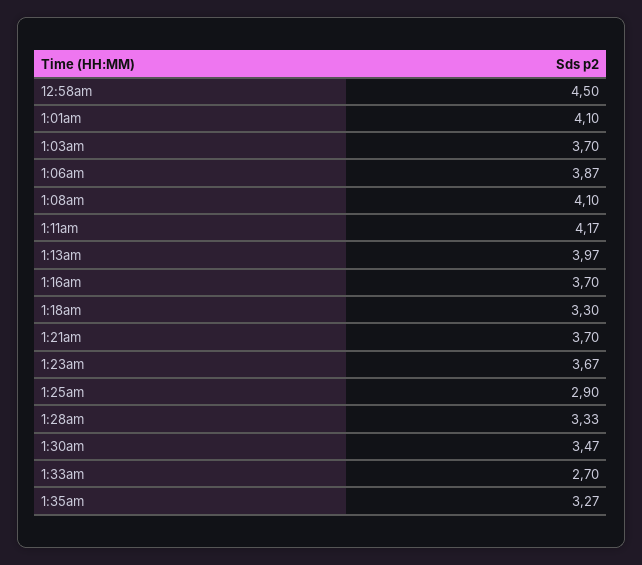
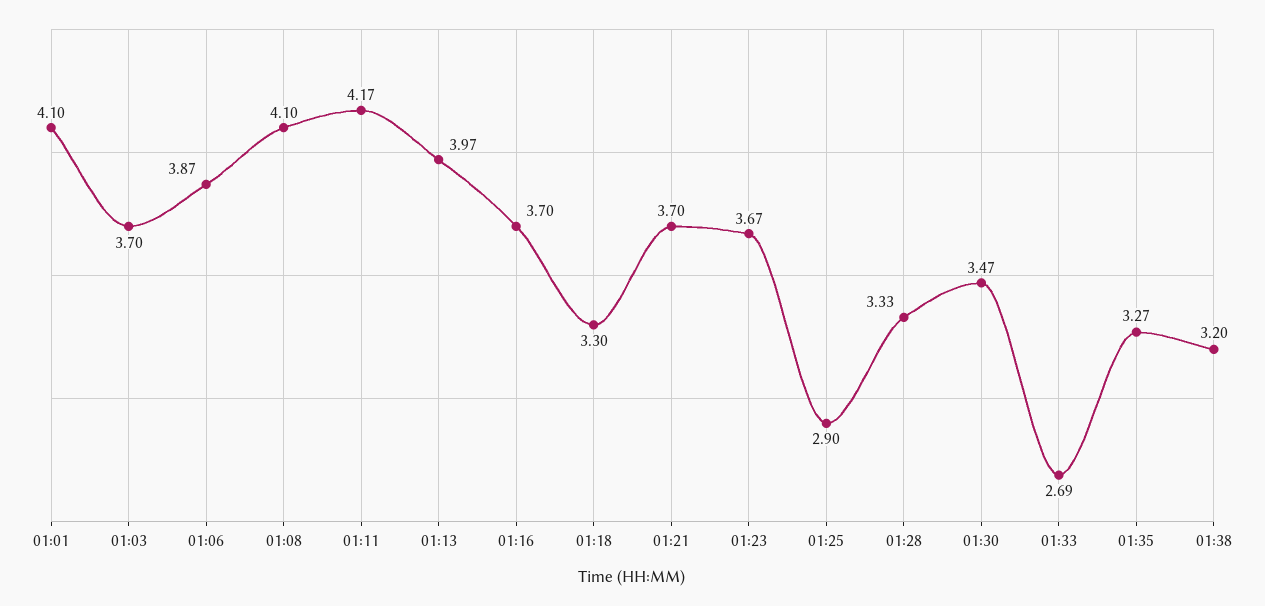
12:58am: 4.5 -> none
1:33am: 2.7 -> 2.69
01:38: none -> 3.2

